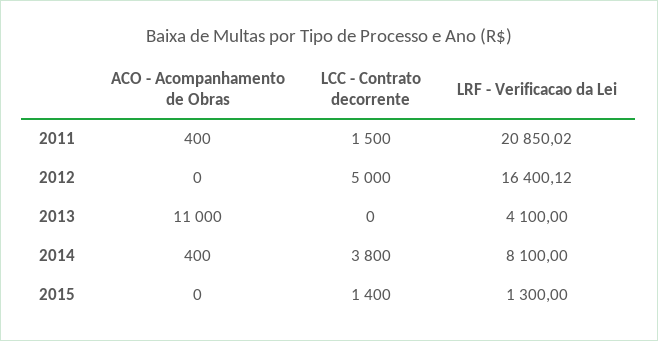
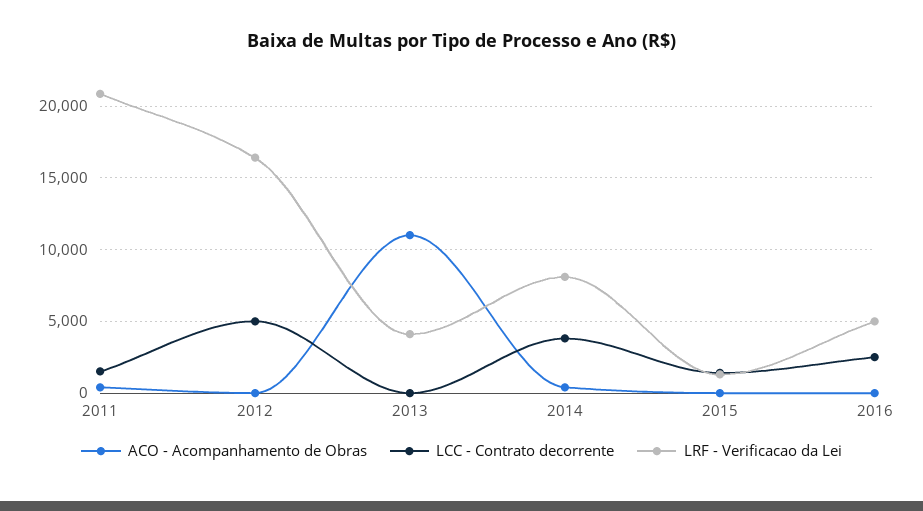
ACO - Acompanhamento de Obras, 2016: none -> 0
LCC - Contrato decorrente, 2016: none -> 2500
LRF - Verificacao da Lei, 2016: none -> 5000

